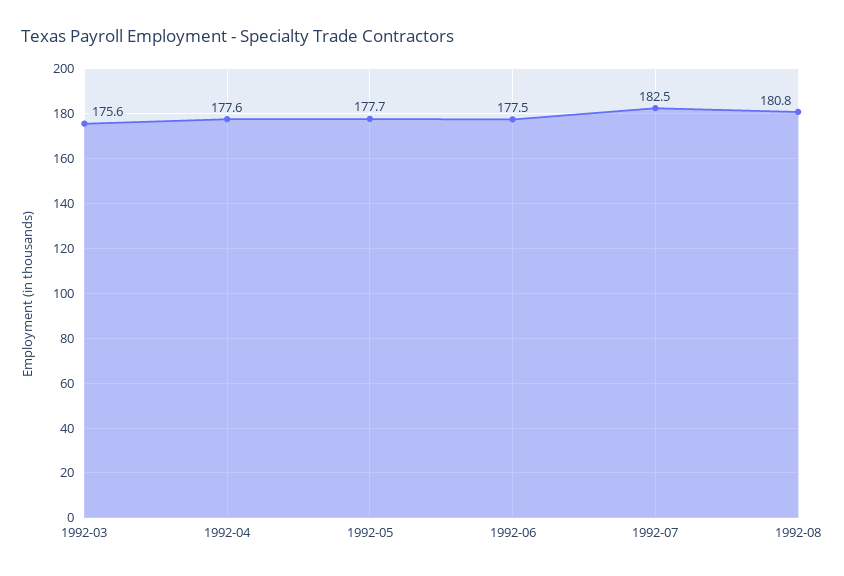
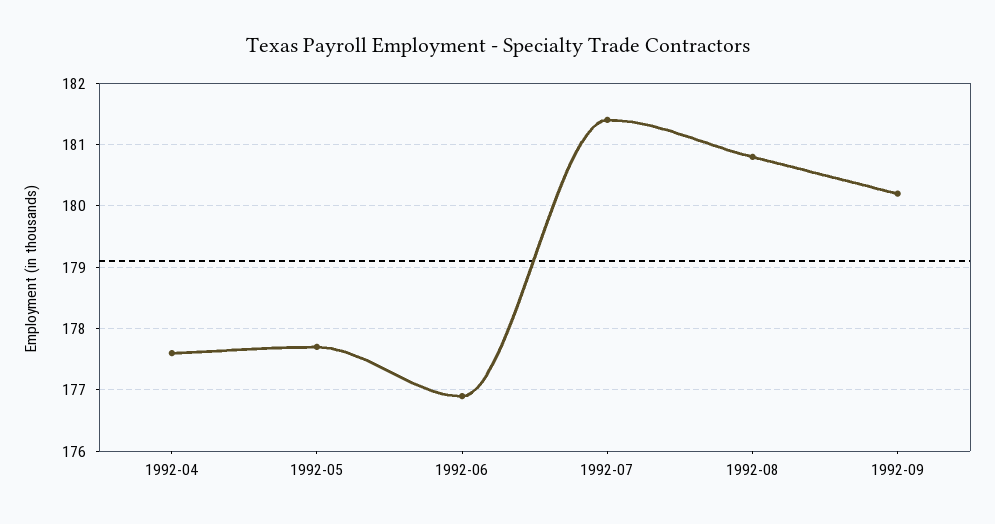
1992-03: 175.6 -> none
1992-06: 177.5 -> 176.9
1992-07: 182.5 -> 181.4
1992-09: none -> 180.2

